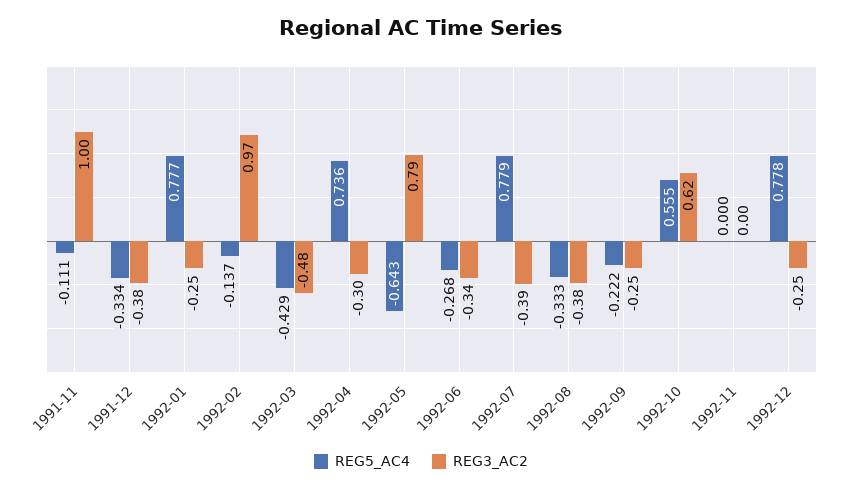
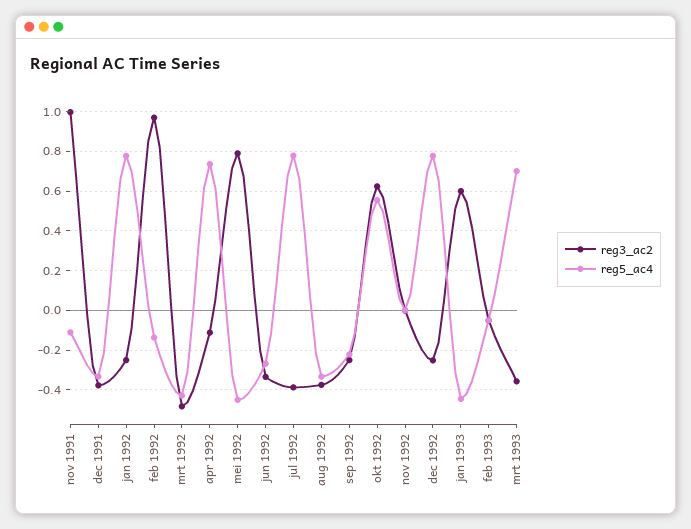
REG3_AC2, 1992-04: -0.3 -> -0.1
REG5_AC4, 1992-05: -0.643 -> -0.45
REG3_AC2, jan 1993: none -> 0.6
REG5_AC4, jan 1993: none -> -0.45
REG3_AC2, feb 1993: none -> -0.05
REG5_AC4, feb 1993: none -> -0.05
REG3_AC2, mrt 1993: none -> -0.35
REG5_AC4, mrt 1993: none -> 0.7

